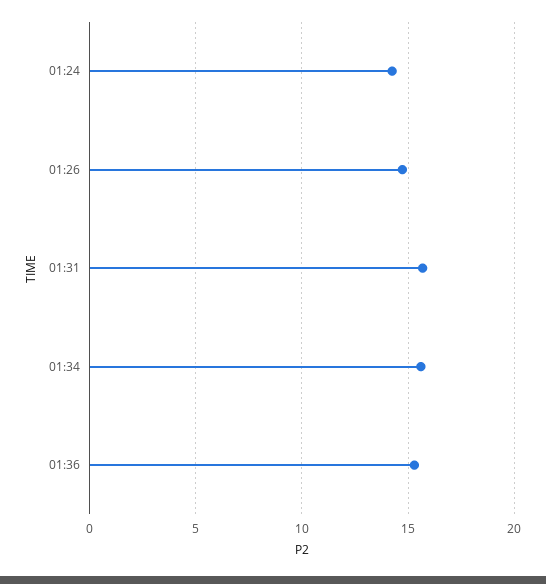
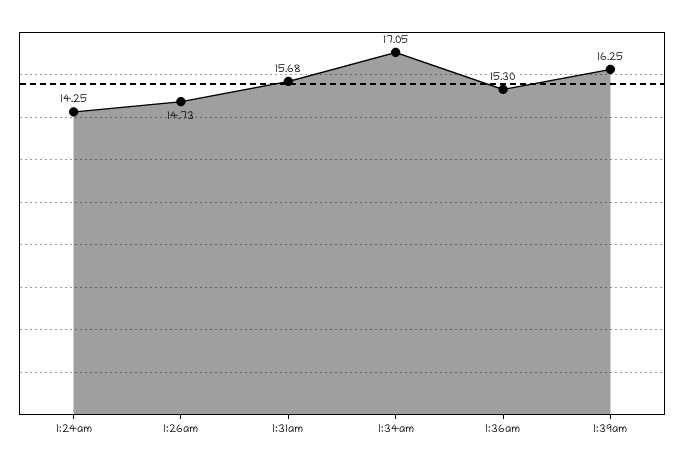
01:34: 15.5 -> 17.05
1:39am: none -> 16.25

